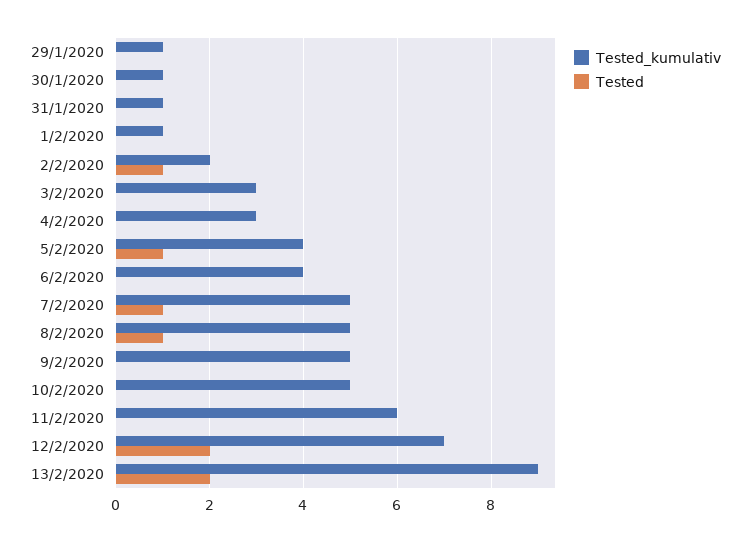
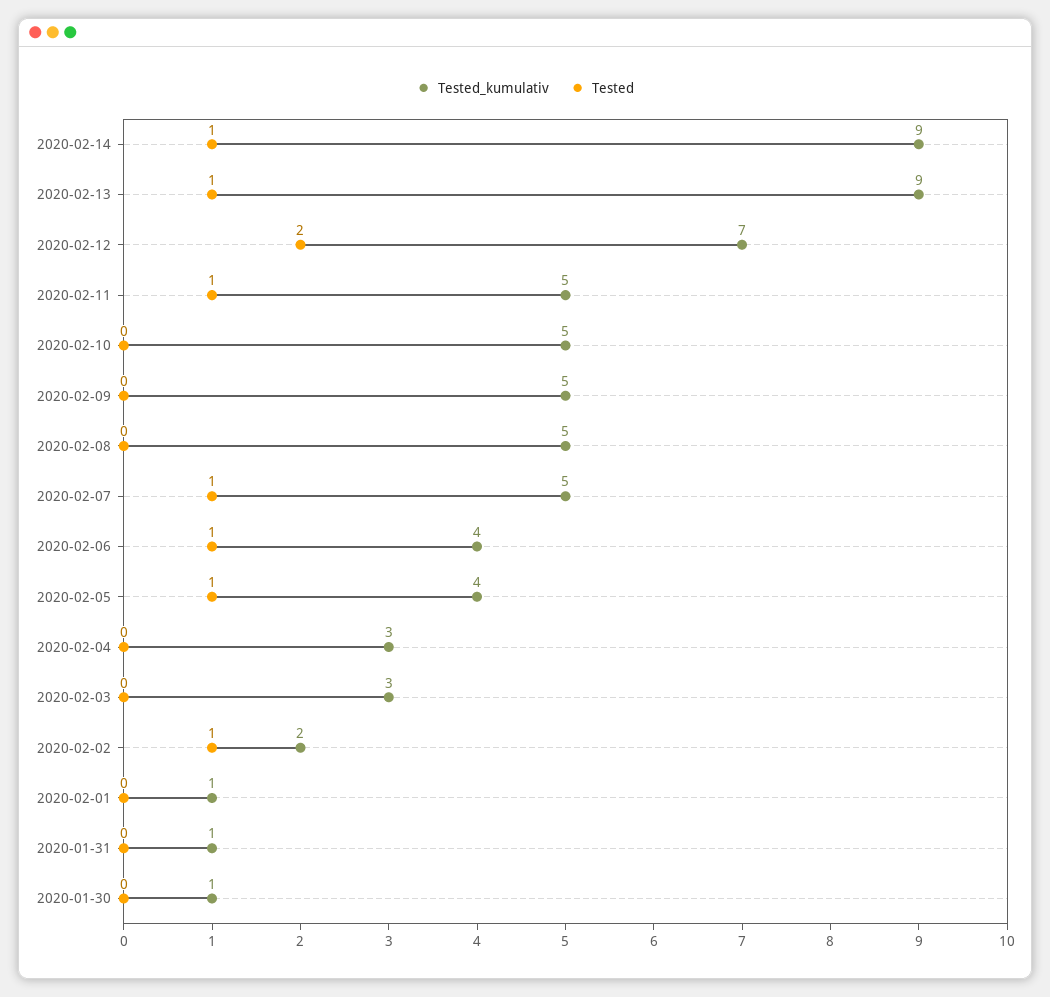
Tested_kumulativ, 29/1/2020: 1 -> none
Tested, 29/1/2020: 0 -> none
Tested, 6/2/2020: 0 -> 1
Tested, 8/2/2020: 1 -> 0
Tested_kumulativ, 11/2/2020: 6 -> 5
Tested, 11/2/2020: 0 -> 1
Tested, 13/2/2020: 2 -> 1
Tested_kumulativ, 2020-02-14: none -> 9
Tested, 2020-02-14: none -> 1

